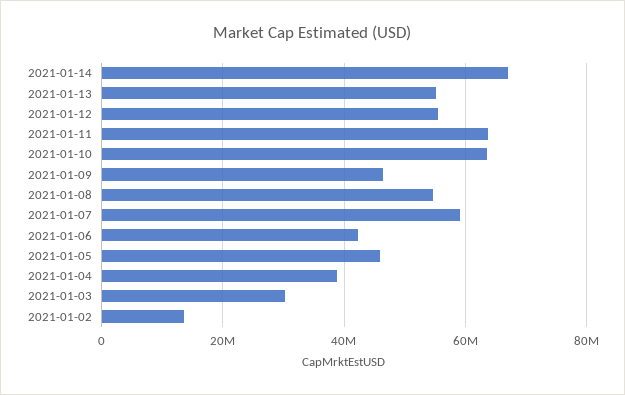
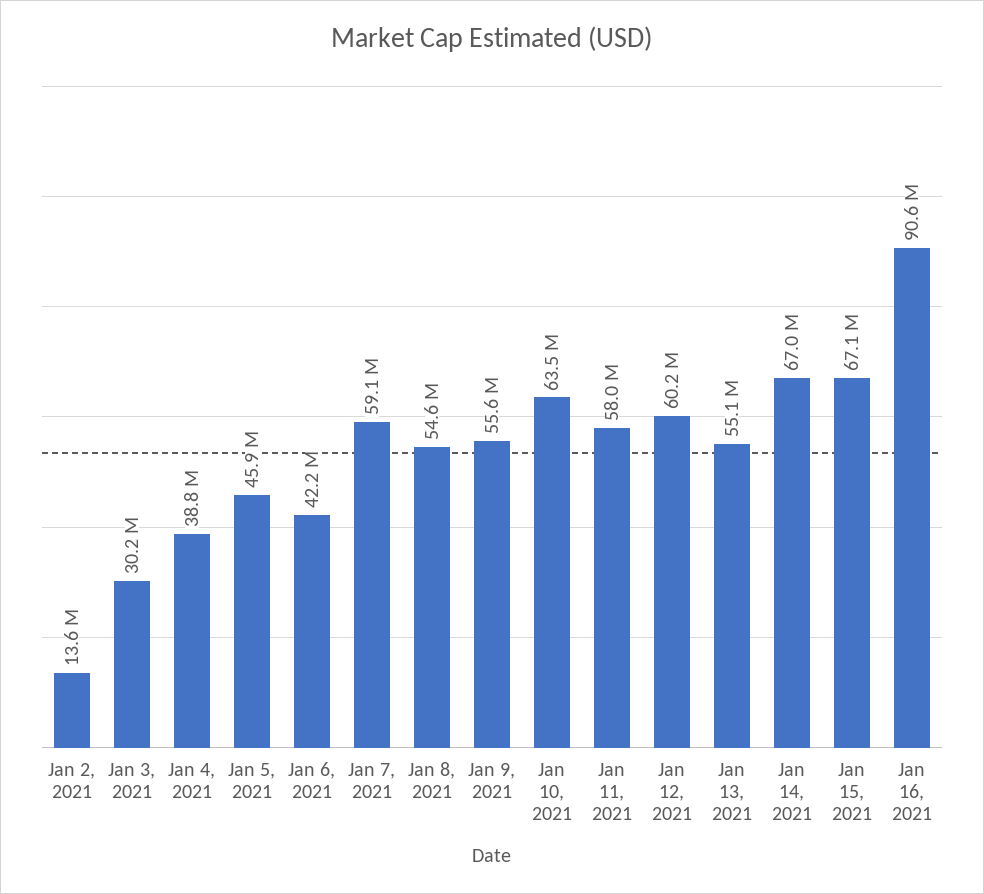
2021-01-12: 56000000 -> 60200000
2021-01-11: 64000000 -> 58000000
2021-01-09: 46000000 -> 55600000
Jan 15, 2021: none -> 67100000
Jan 16, 2021: none -> 90600000

